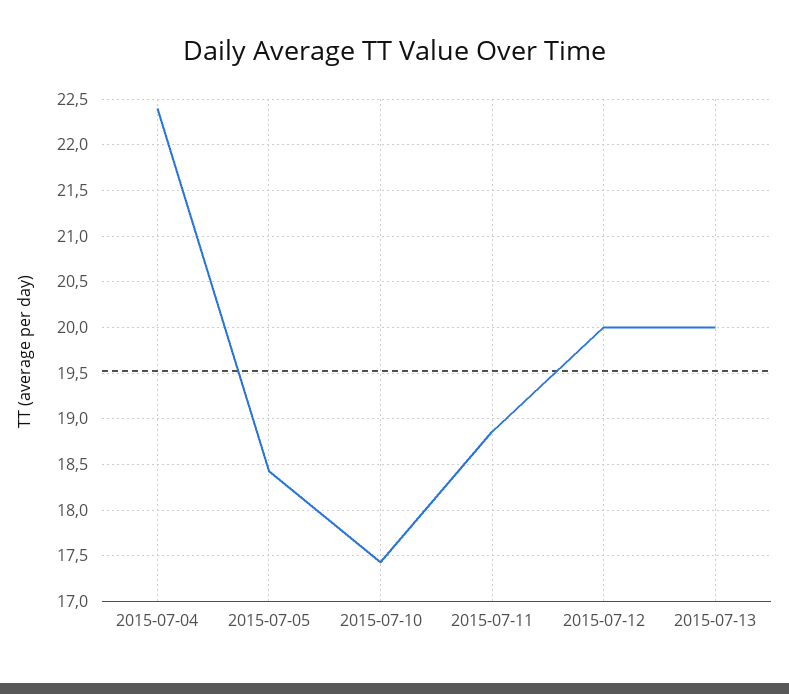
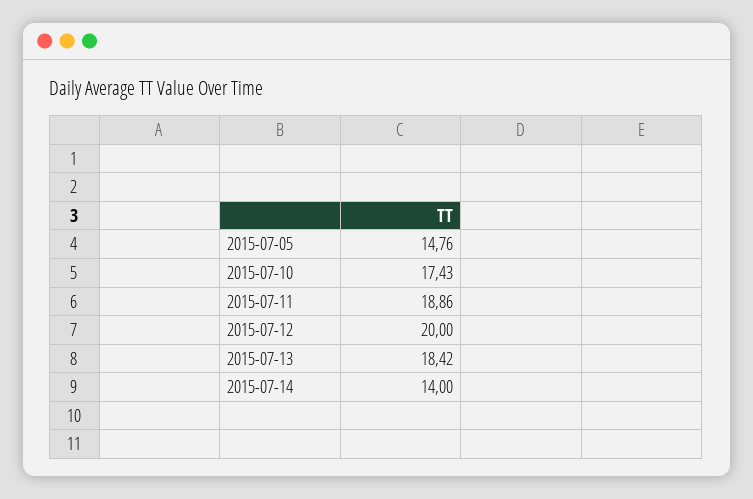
2015-07-04: 22.4 -> none
2015-07-05: 18.4 -> 14.76
2015-07-13: 20 -> 18.42
2015-07-14: none -> 14

